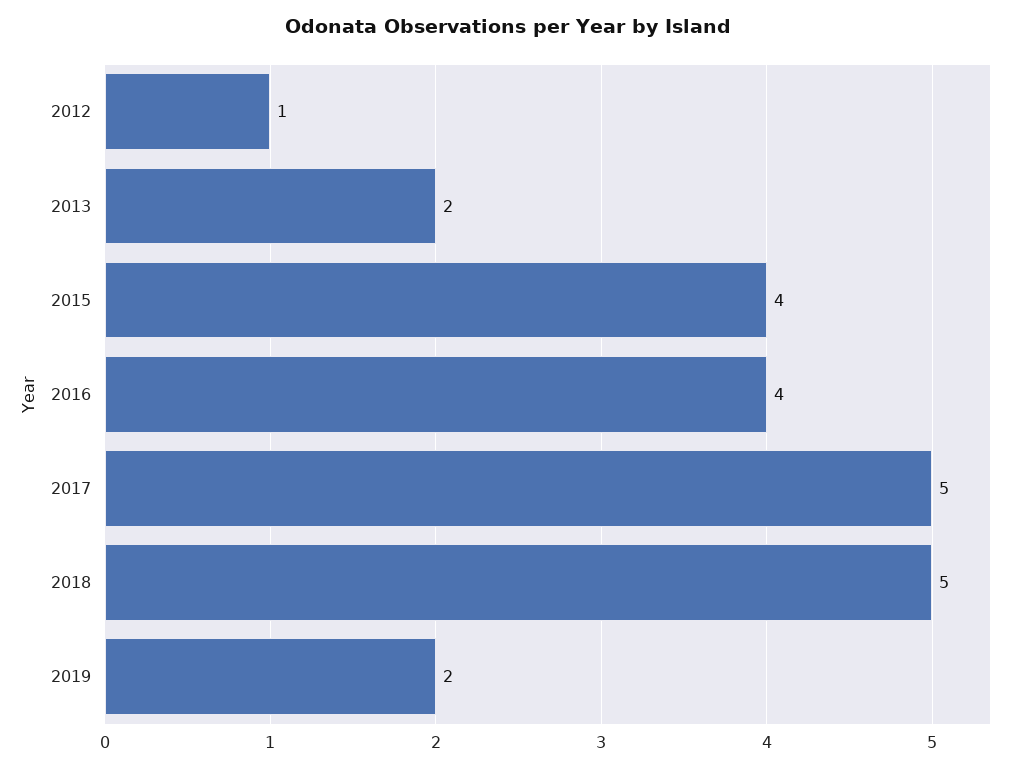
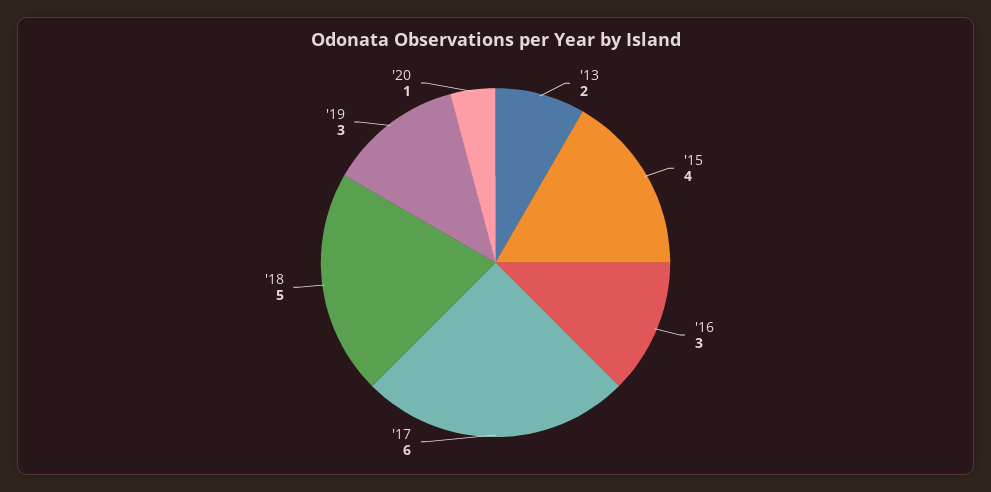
2012: 1 -> none
2016: 4 -> 3
2017: 5 -> 6
2019: 2 -> 3
'20: none -> 1

